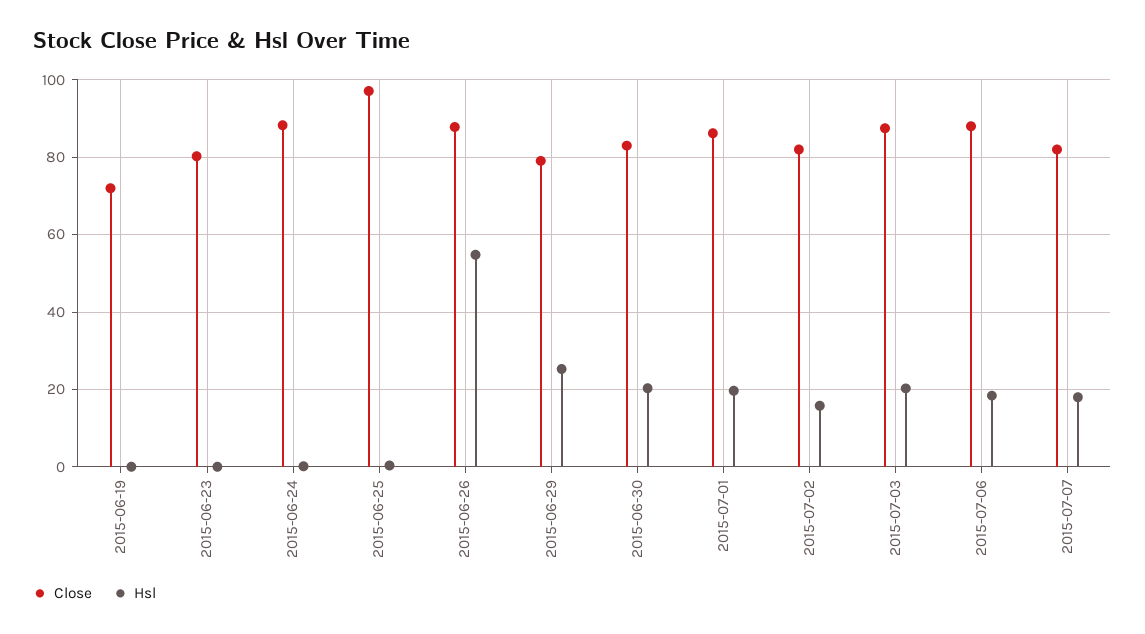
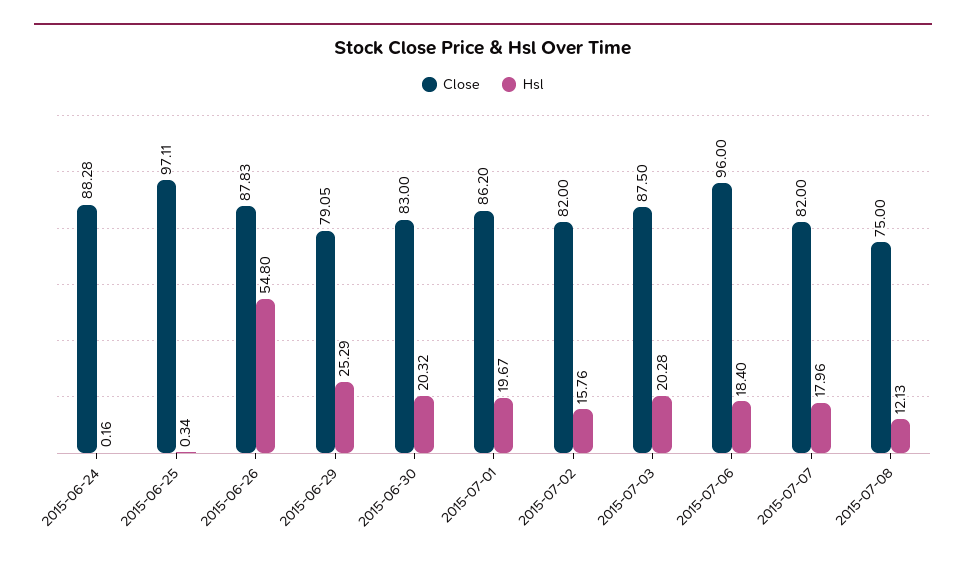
Close, 2015-06-19: 72 -> none
Hsl, 2015-06-19: 0 -> none
Close, 2015-06-23: 80 -> none
Hsl, 2015-06-23: 0 -> none
Close, 2015-07-06: 88 -> 96
Close, 2015-07-08: none -> 75
Hsl, 2015-07-08: none -> 12.13

